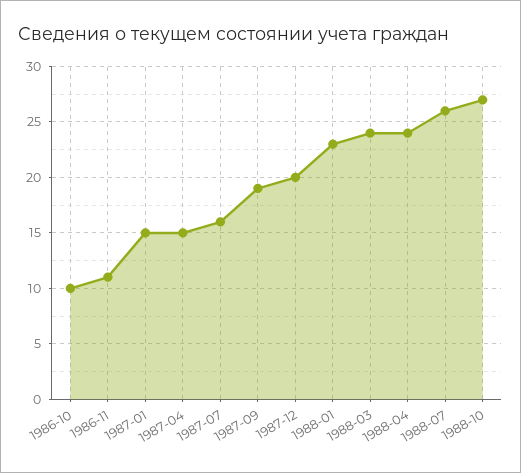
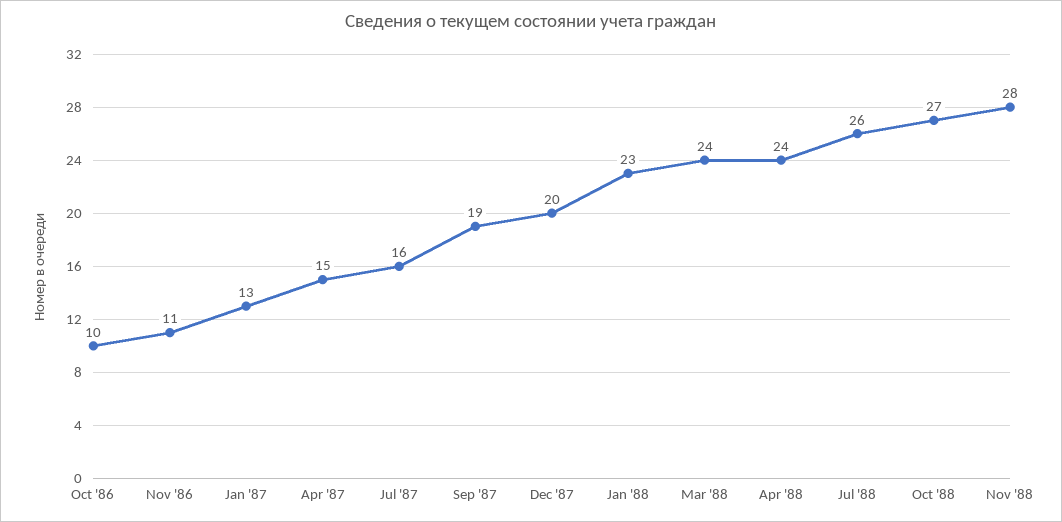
1987-01: 15 -> 13
Nov '88: none -> 28

